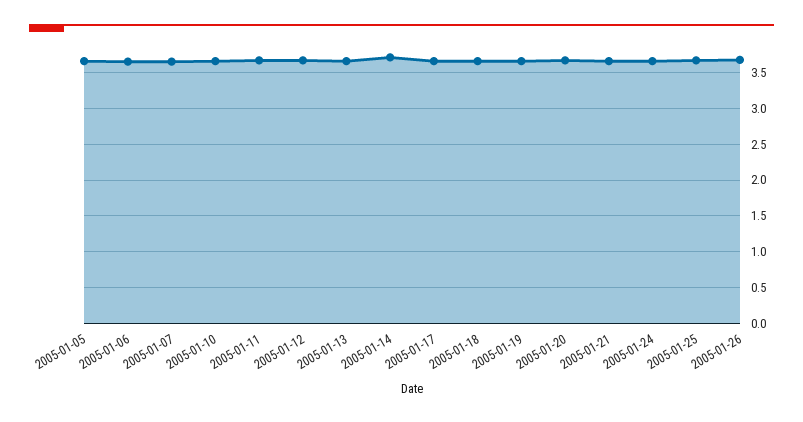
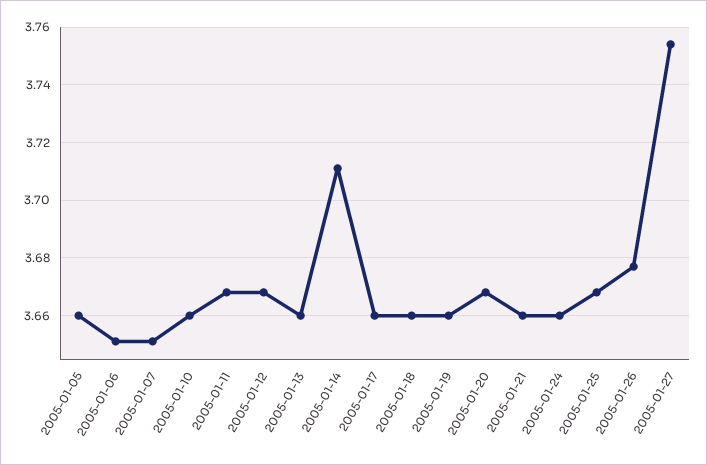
2005-01-27: none -> 3.755

